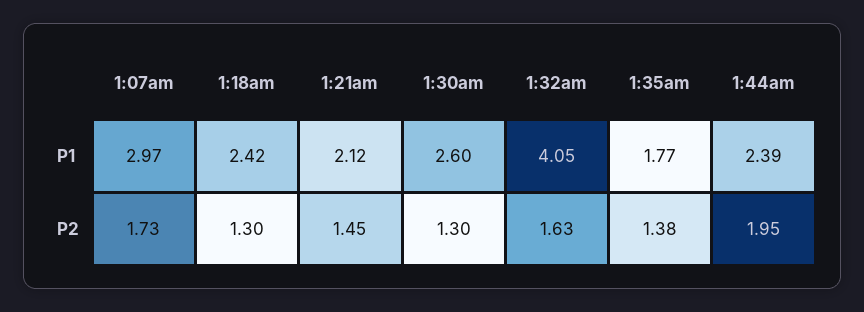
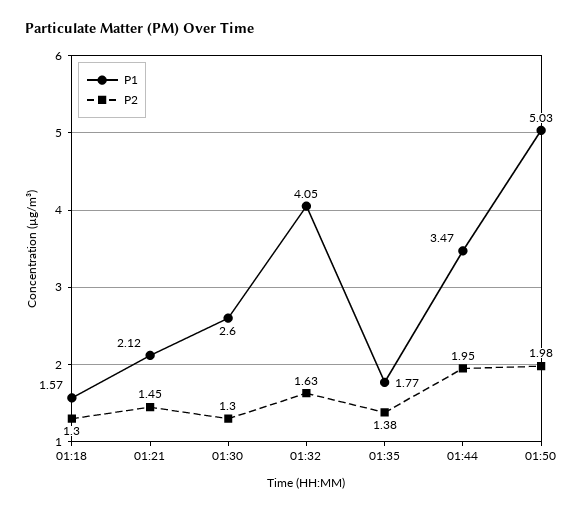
P1, 1:07am: 2.97 -> none
P1, 1:18am: 2.42 -> 1.57
P1, 1:44am: 2.39 -> 3.47
P2, 1:07am: 1.73 -> none
P1, 01:50: none -> 5.03
P2, 01:50: none -> 1.98

